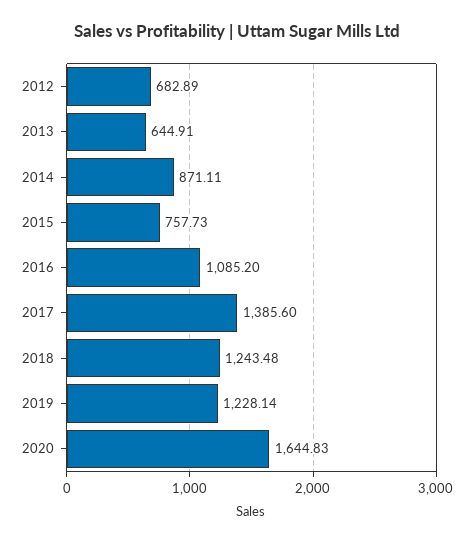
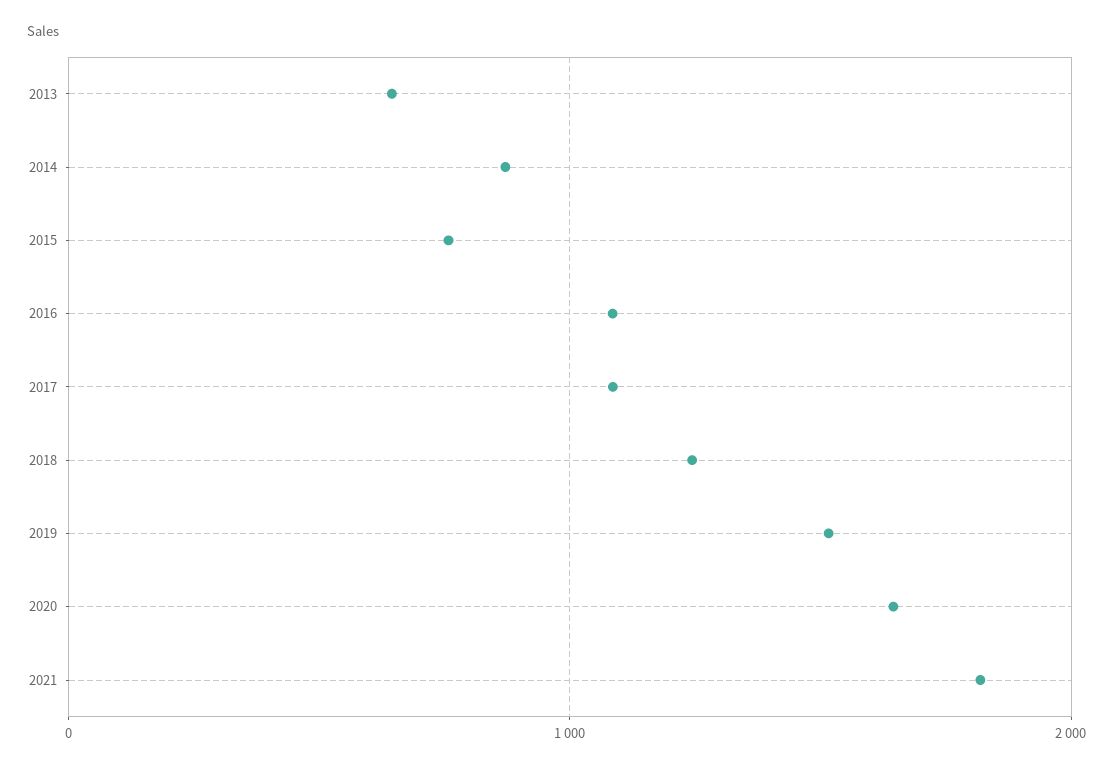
2012: 682.89 -> none
2017: 1385.6 -> 1100
2019: 1228.14 -> 1500
2021: none -> 1800

